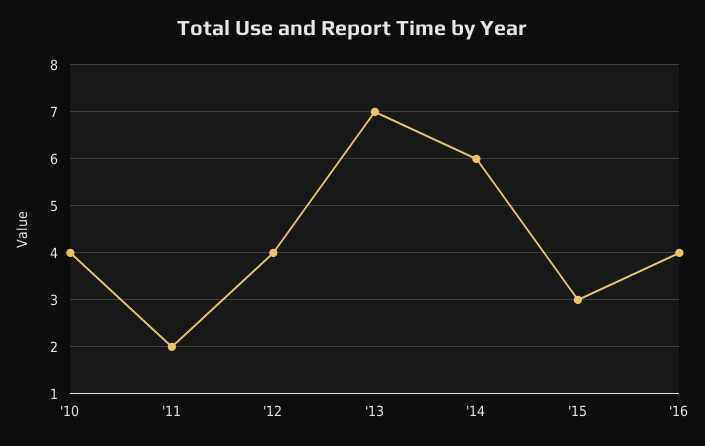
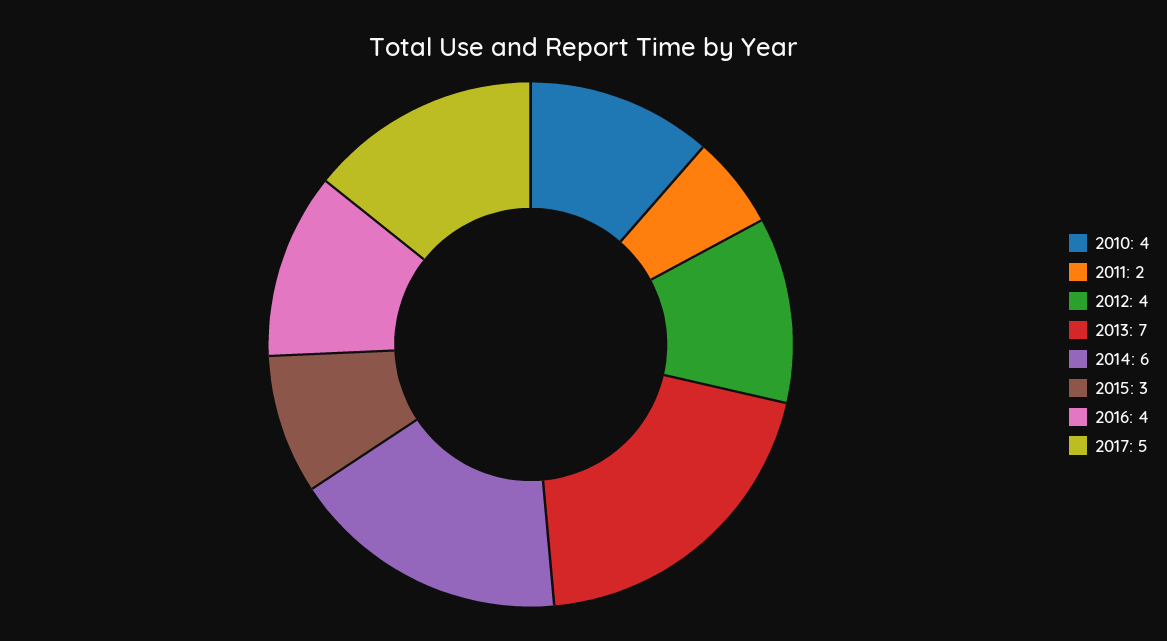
2017: none -> 5

